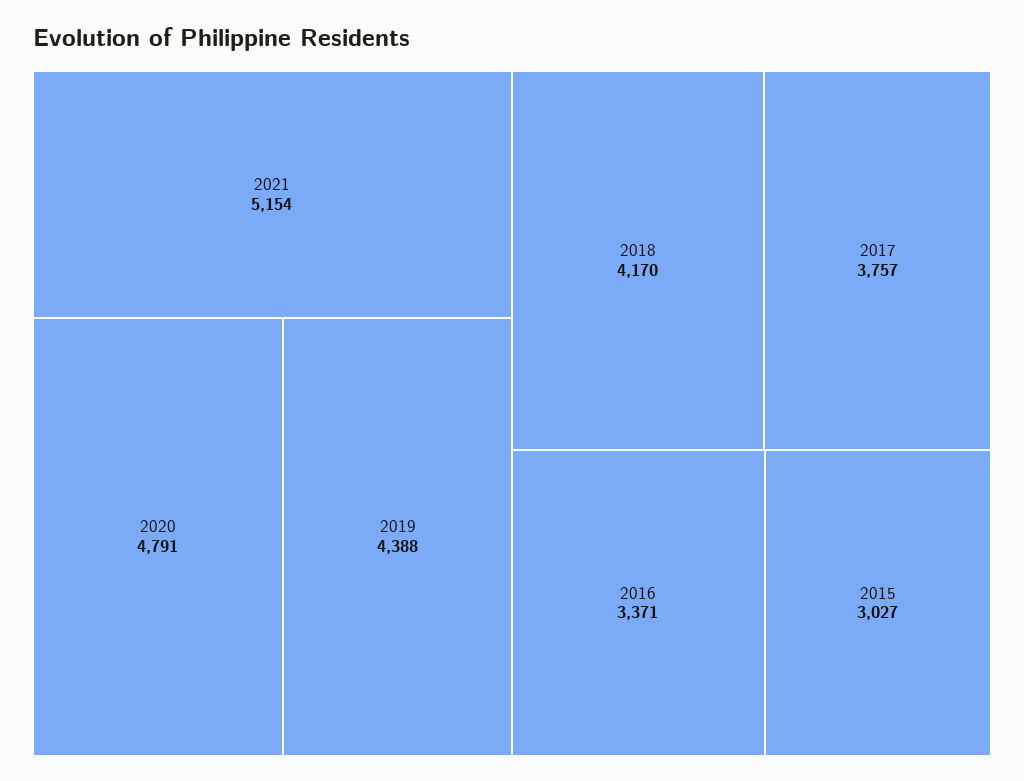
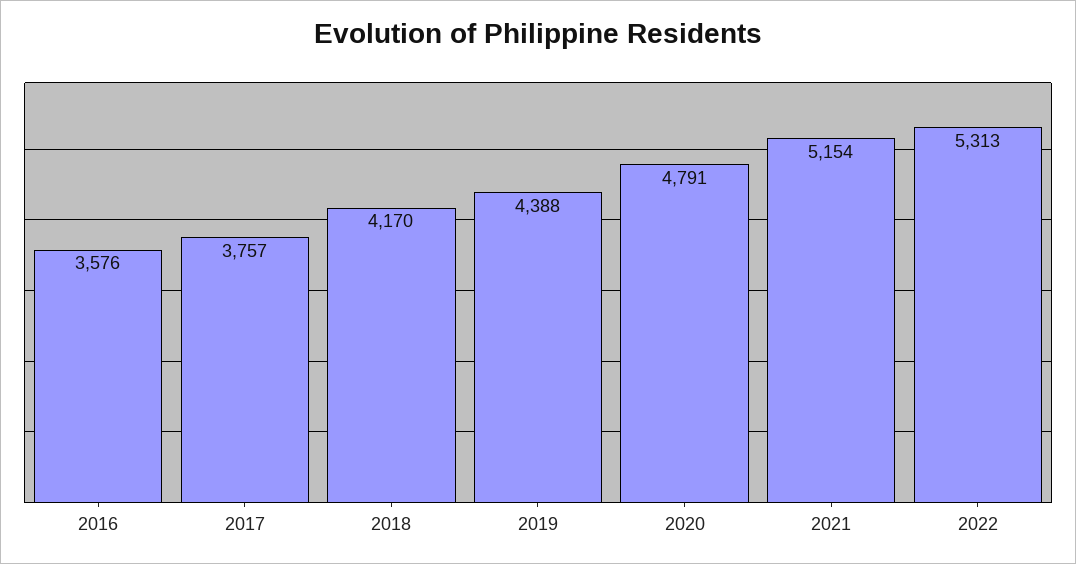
2016: 3371 -> 3576
2015: 3027 -> none
2022: none -> 5313

